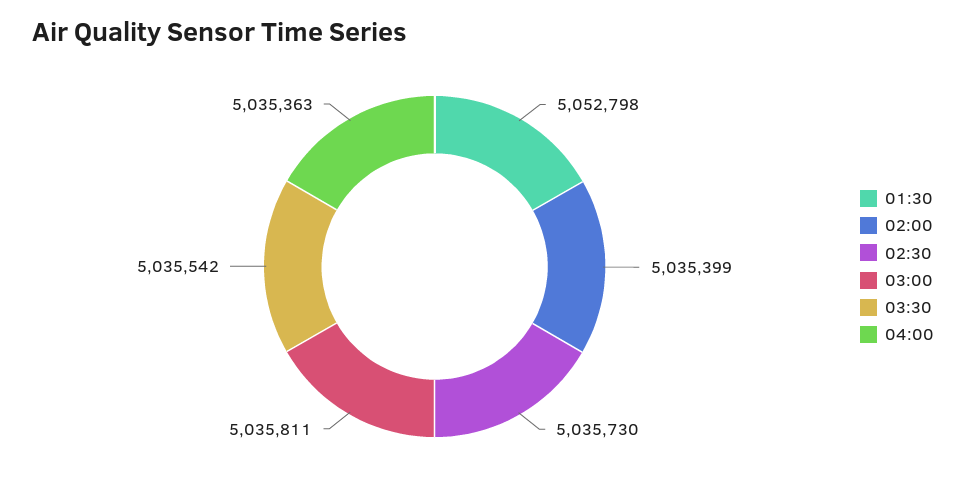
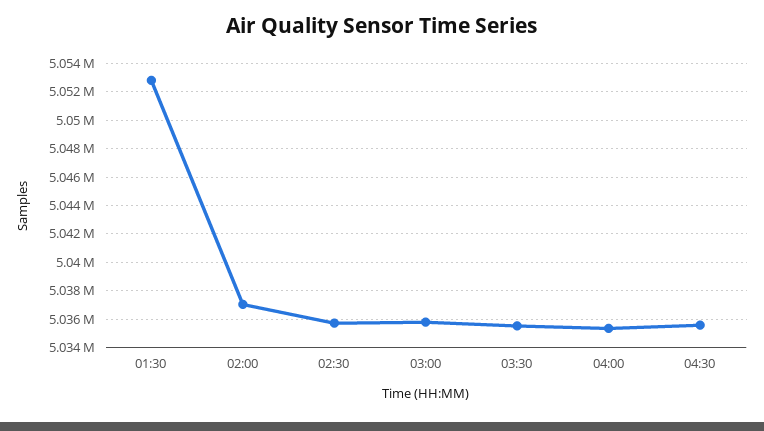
02:00: 5035399 -> 5037000
04:30: none -> 5035500

